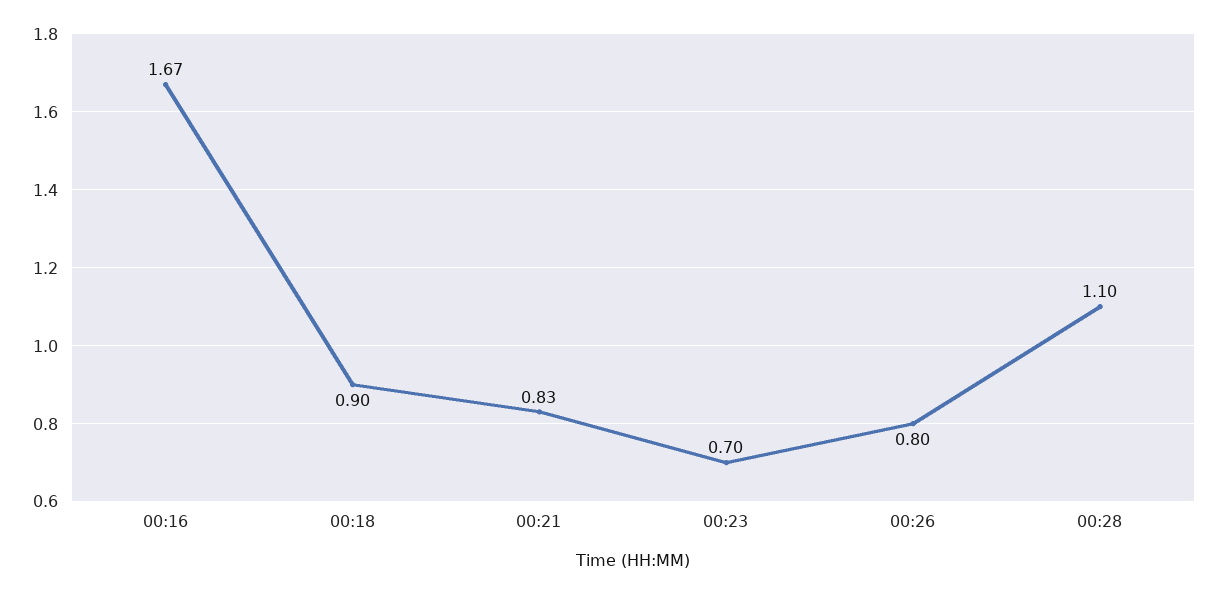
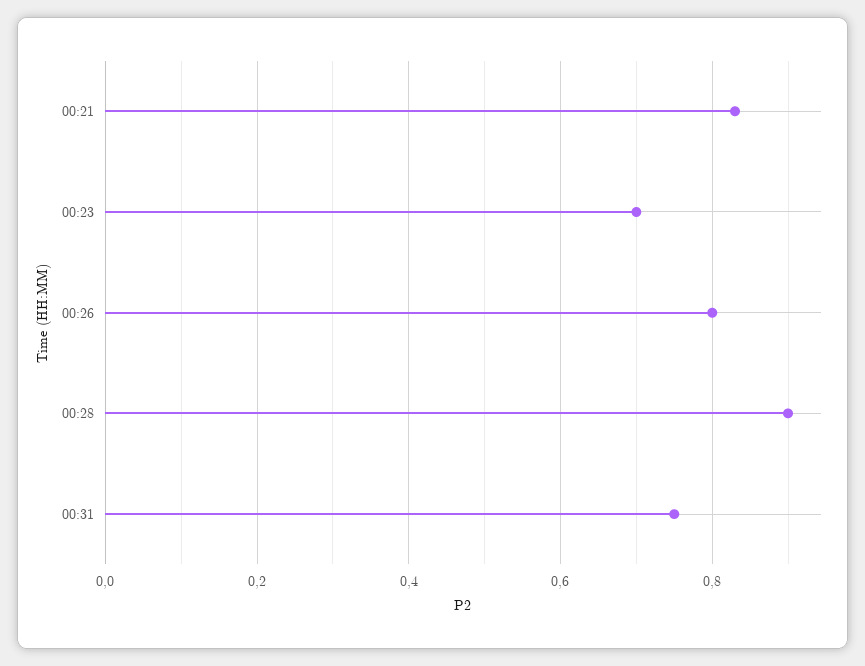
00:16: 1.67 -> none
00:18: 0.9 -> none
00:28: 1.1 -> 0.9
00:31: none -> 0.75

